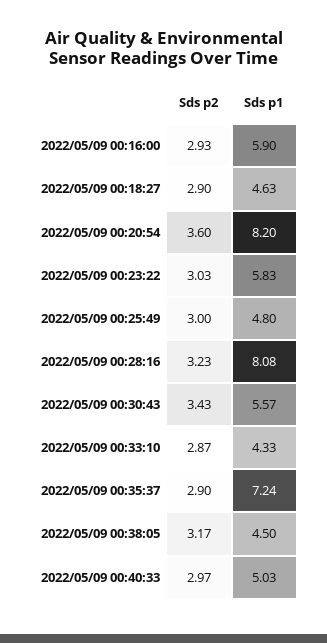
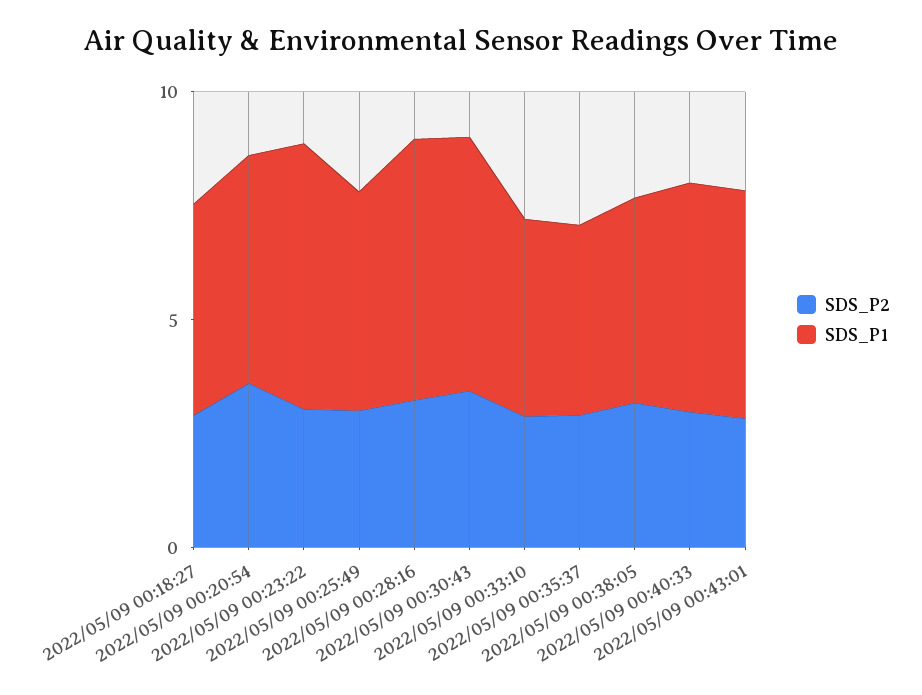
Sds p2, 2022/05/09 00:16:00: 2.93 -> none
Sds p1, 2022/05/09 00:16:00: 5.9 -> none
Sds p1, 2022/05/09 00:20:54: 8.2 -> 5
Sds p1, 2022/05/09 00:28:16: 8.08 -> 6
Sds p1, 2022/05/09 00:35:37: 7.24 -> 4
Sds p2, 2022/05/09 00:43:01: none -> 3
Sds p1, 2022/05/09 00:43:01: none -> 5

